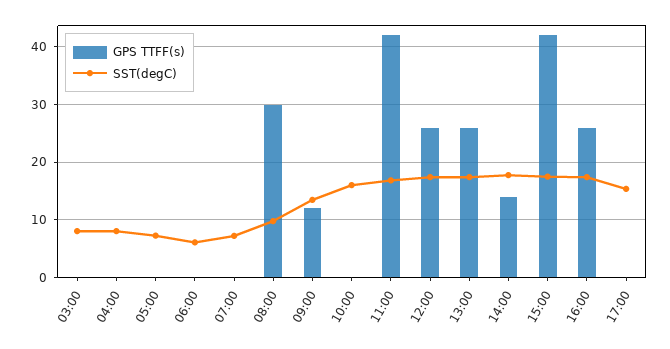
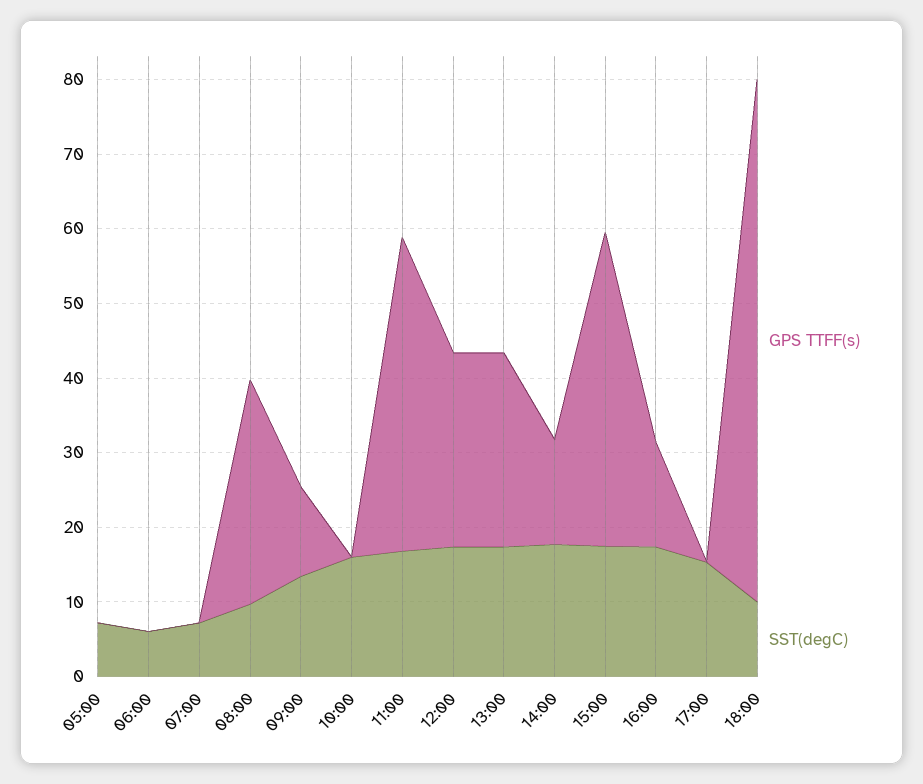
GPS TTFF(s), 03:00: 0 -> none
SST(degC), 03:00: 8 -> none
GPS TTFF(s), 04:00: 0 -> none
SST(degC), 04:00: 8 -> none
GPS TTFF(s), 16:00: 26 -> 14
GPS TTFF(s), 18:00: none -> 70
SST(degC), 18:00: none -> 10

